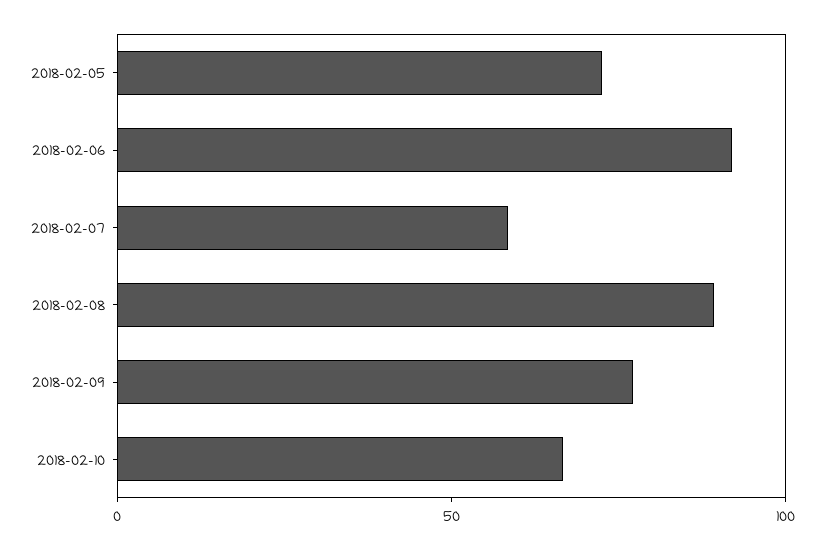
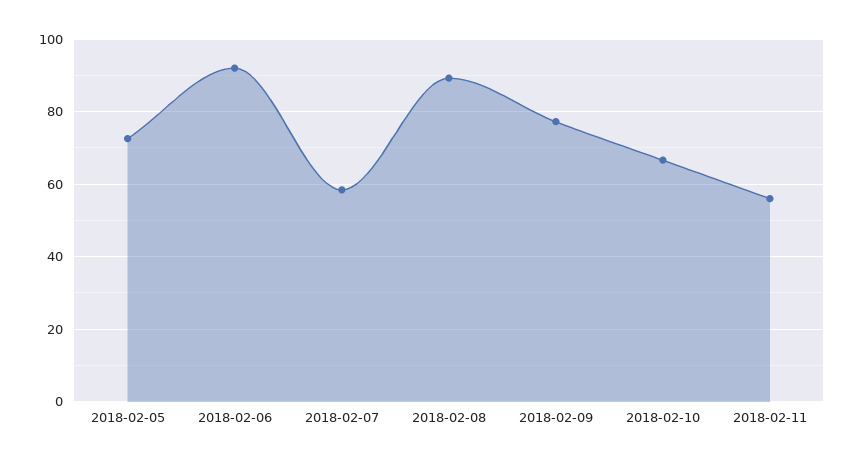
2018-02-11: none -> 56

